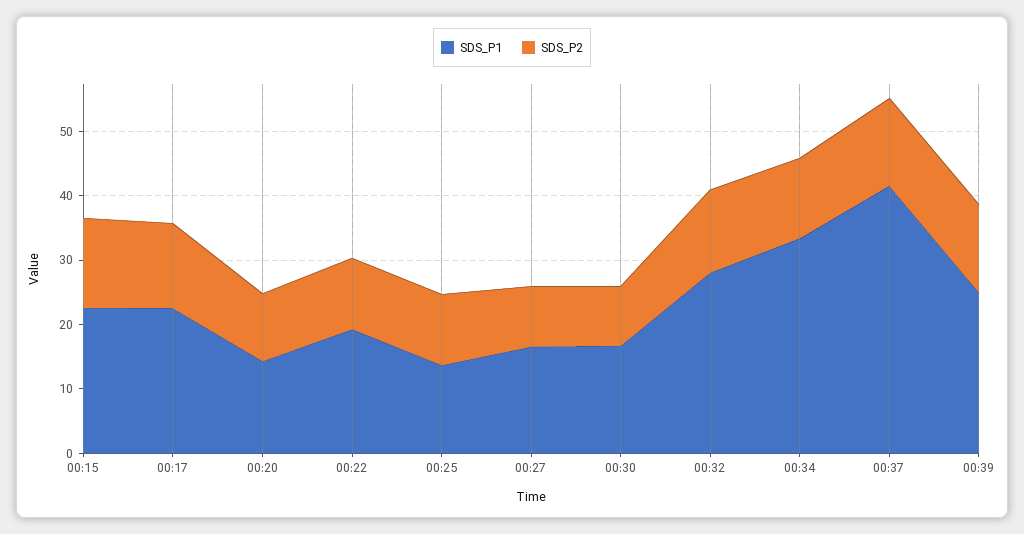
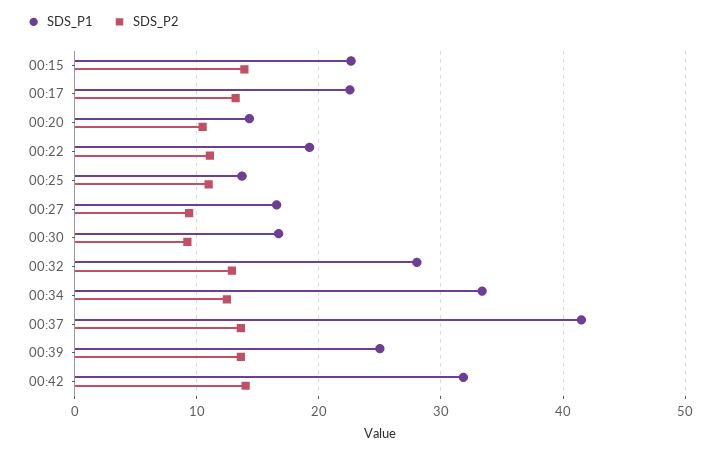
SDS_P1, 00:42: none -> 32
SDS_P2, 00:42: none -> 14

